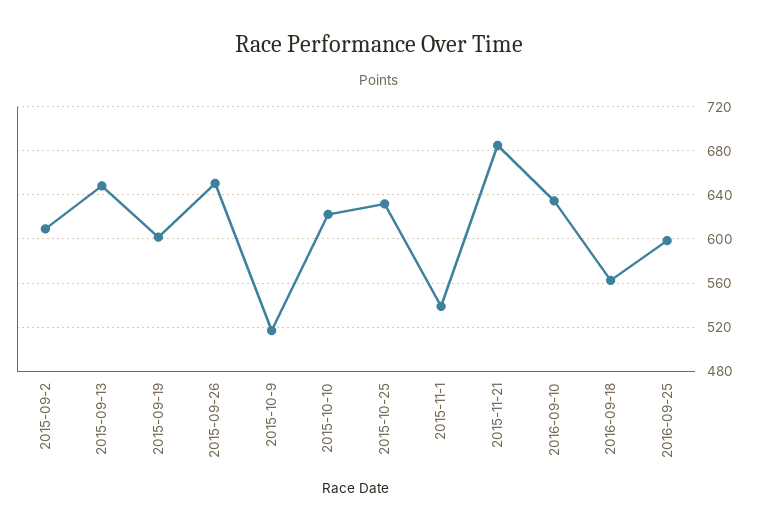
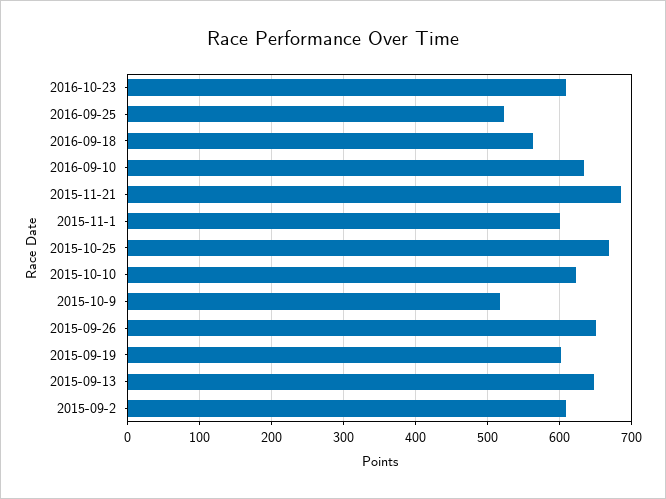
2015-10-25: 630 -> 670
2015-11-1: 540 -> 600
2016-09-25: 600 -> 520
2016-10-23: none -> 610

